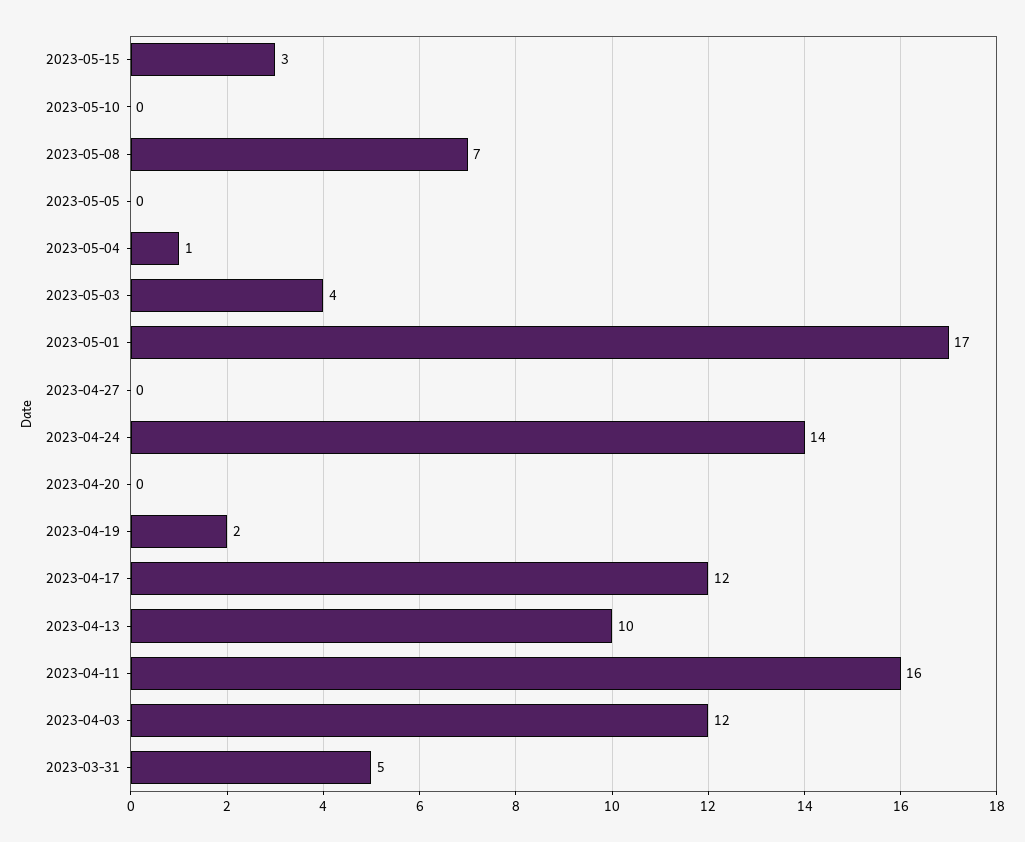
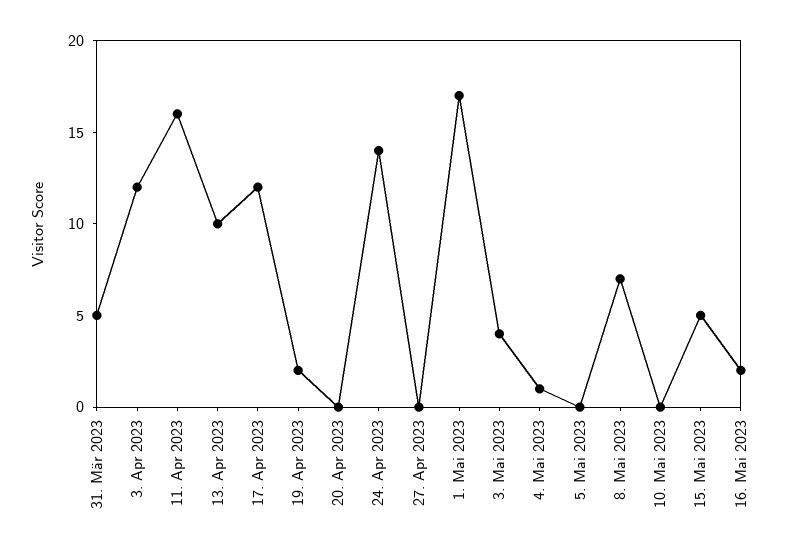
2023-05-15: 3 -> 5
16. Mai 2023: none -> 2

